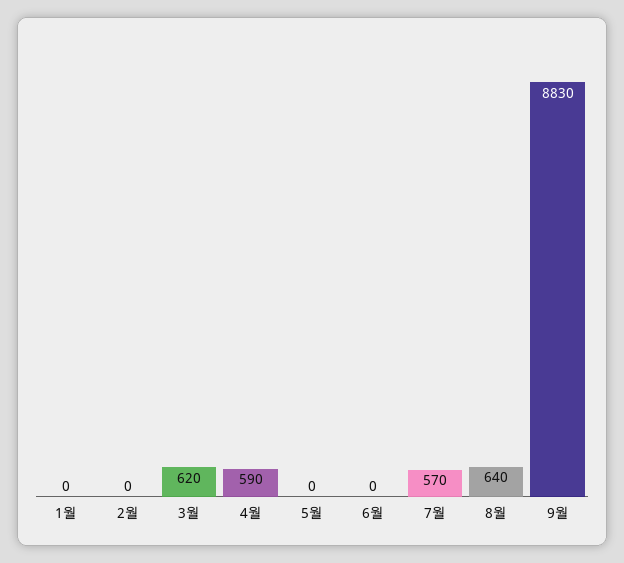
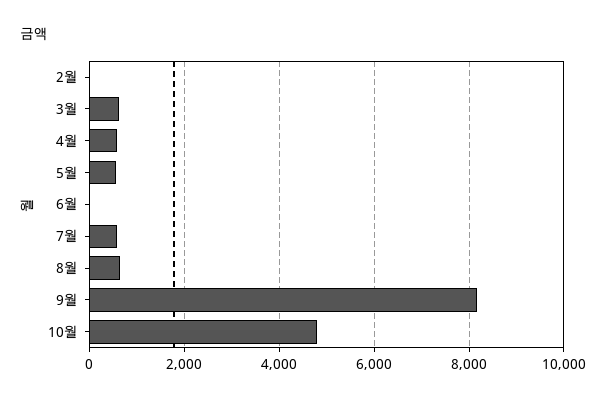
1월: 0 -> none
5월: 0 -> 600
9월: 8830 -> 8200
10월: none -> 4800

